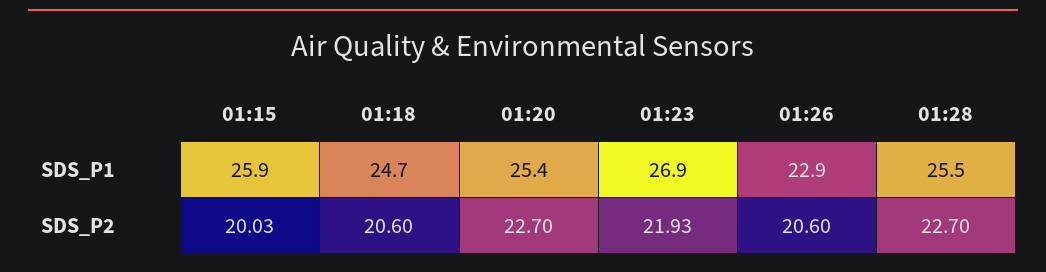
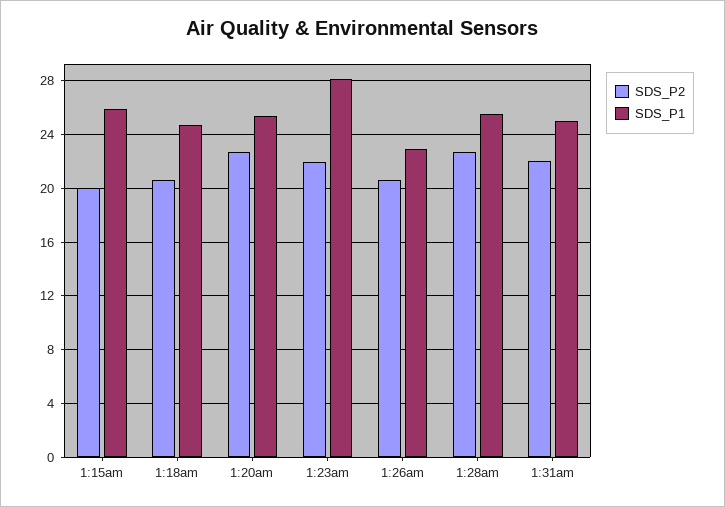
SDS_P1, 01:23: 26.9 -> 28
SDS_P2, 1:31am: none -> 22
SDS_P1, 1:31am: none -> 25

